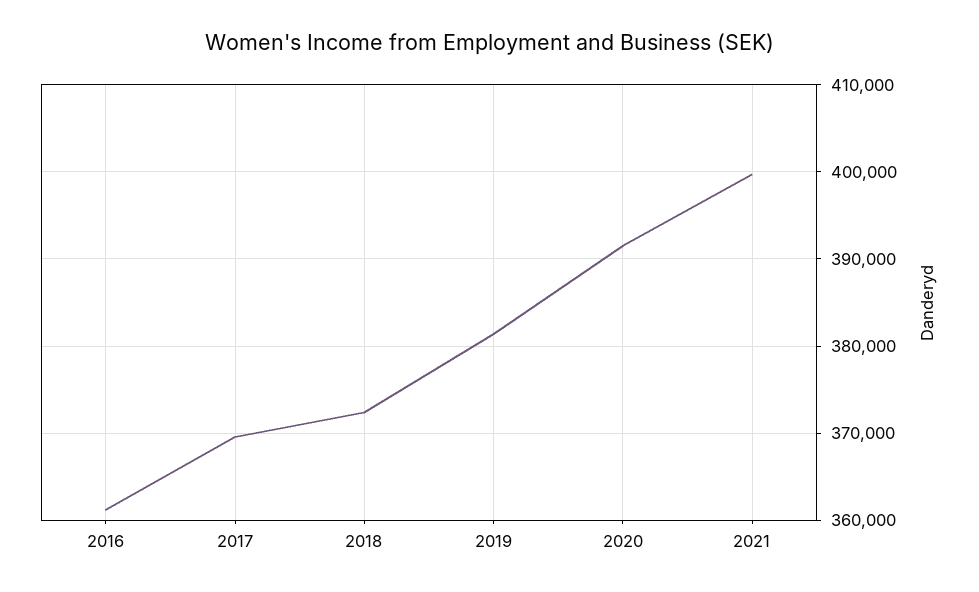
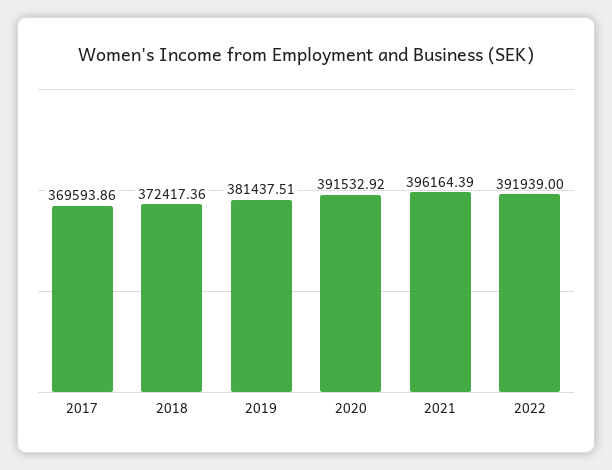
2016: 361000 -> none
2021: 400000 -> 396164.39
2022: none -> 391939

